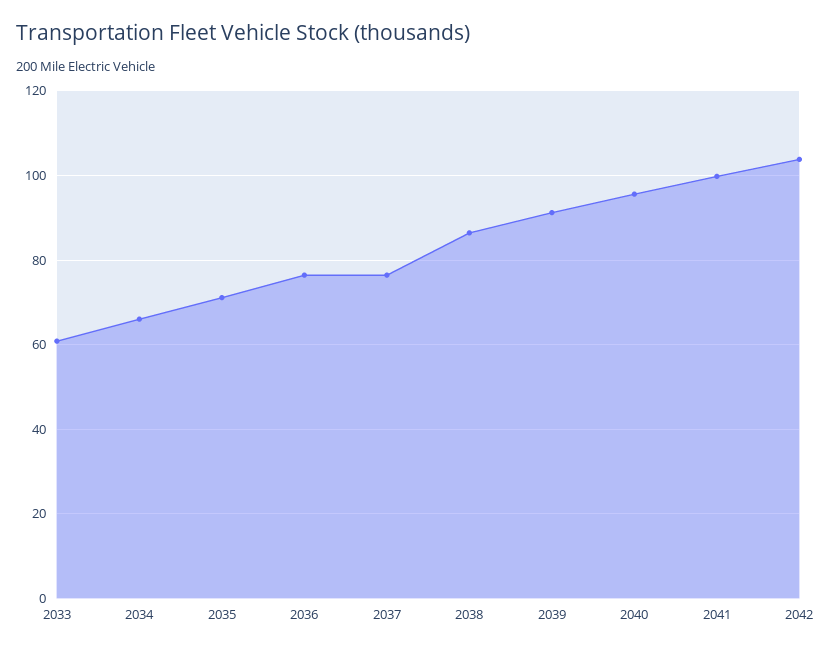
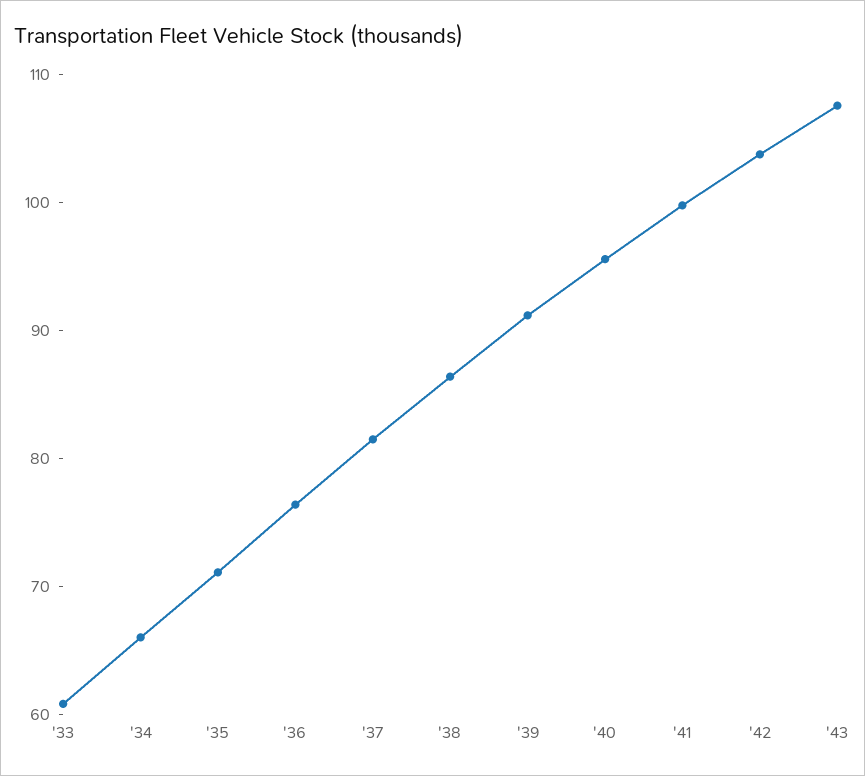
2037: 76 -> 82
'43: none -> 108

